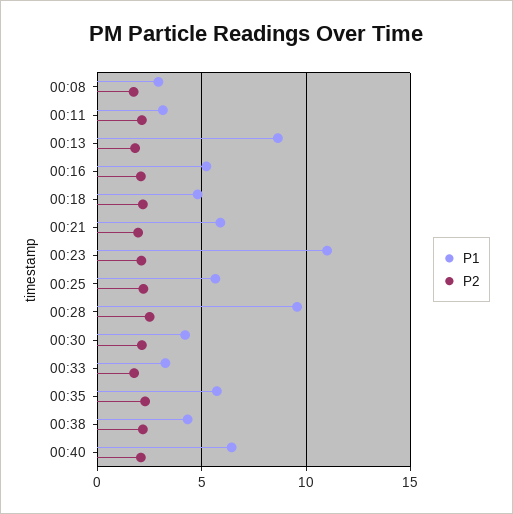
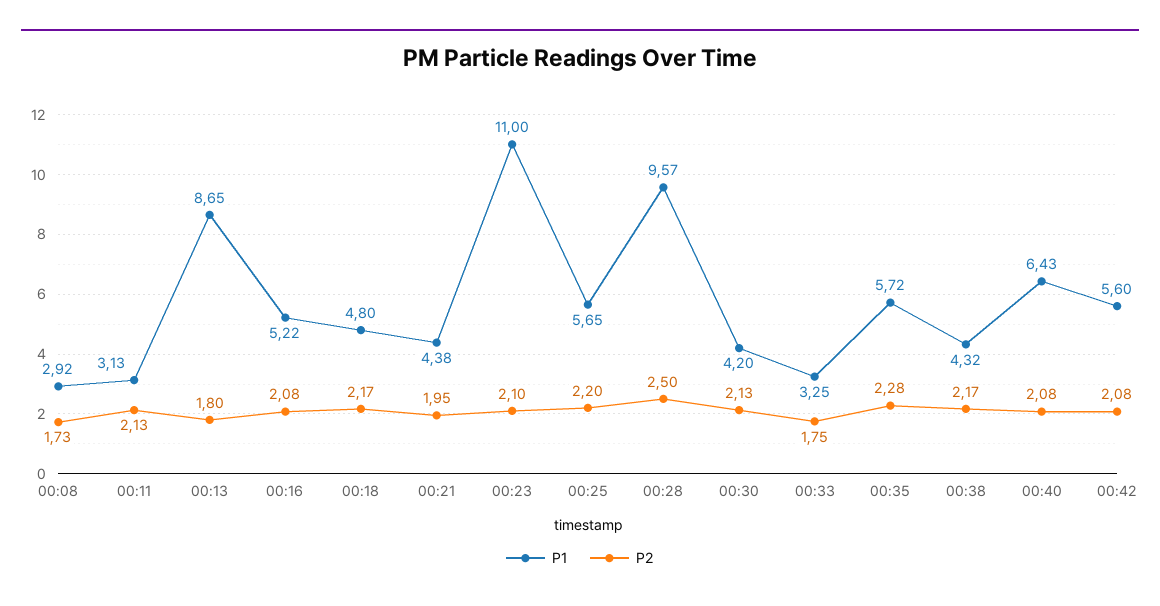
P1, 00:21: 6 -> 4.38
P1, 00:42: none -> 5.6
P2, 00:42: none -> 2.08

